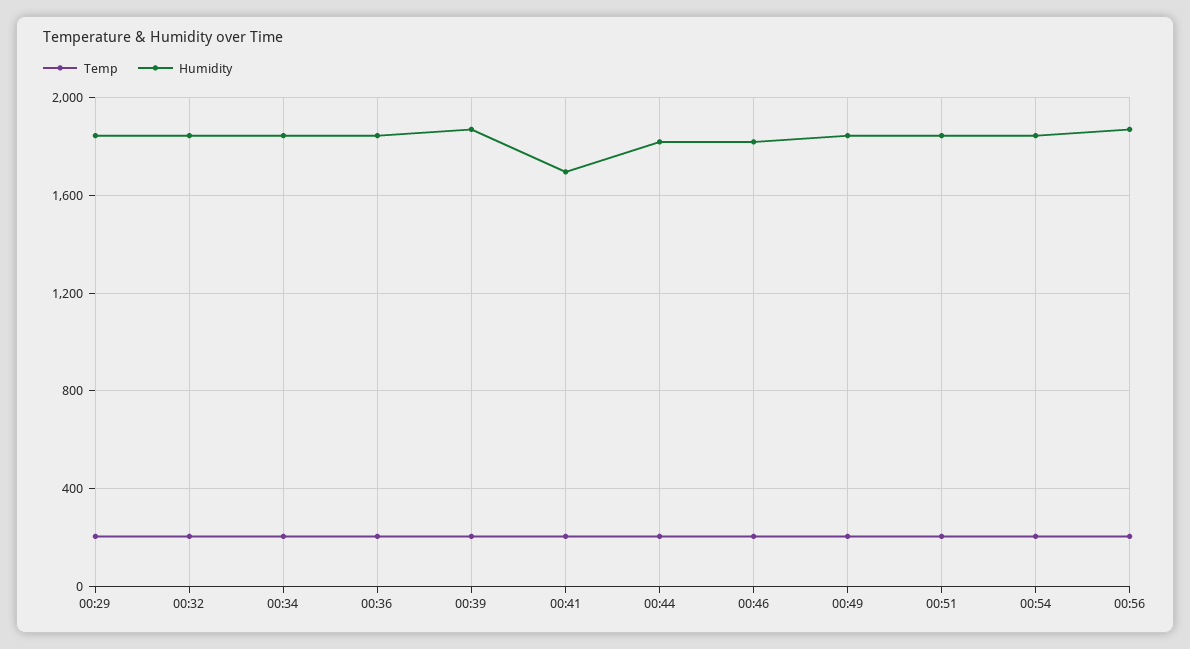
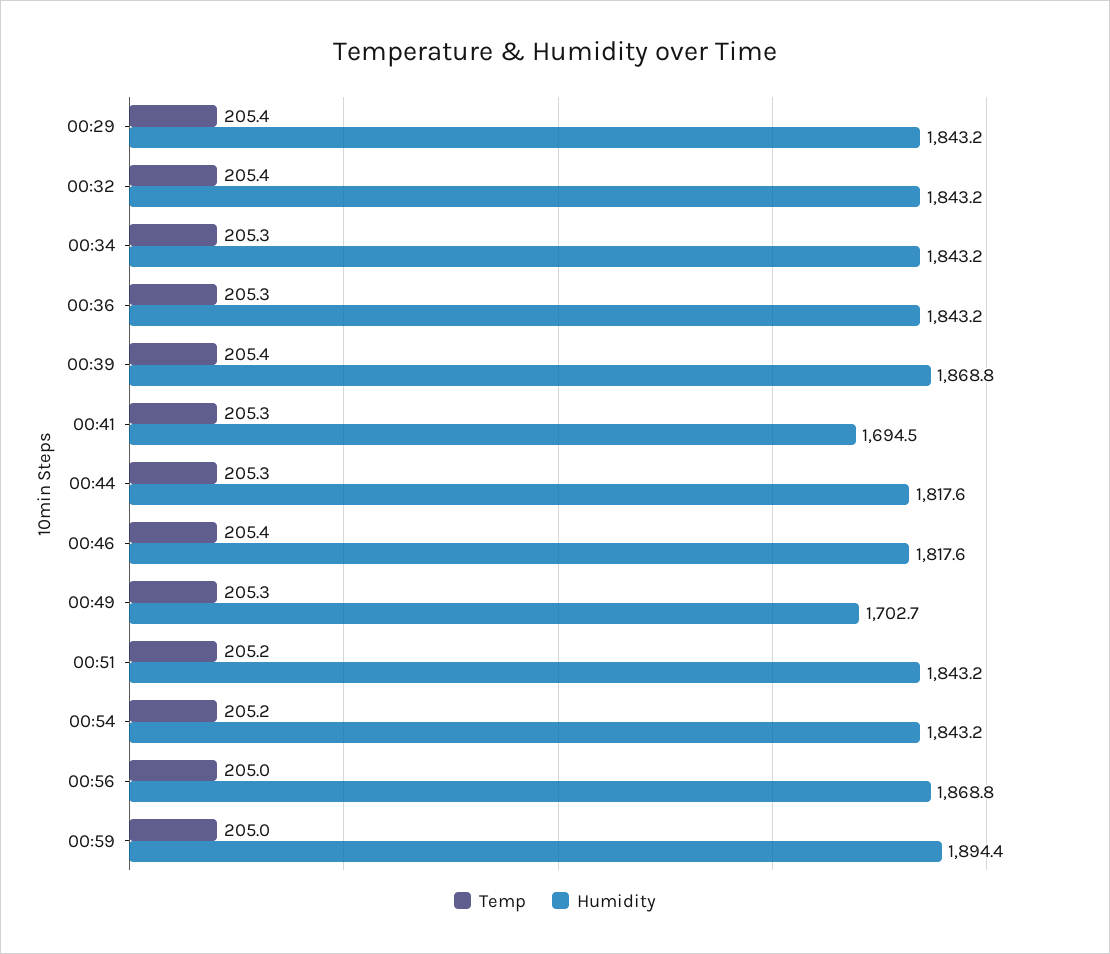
Humidity, 00:49: 1850 -> 1702.7
Temp, 00:59: none -> 205
Humidity, 00:59: none -> 1894.4

